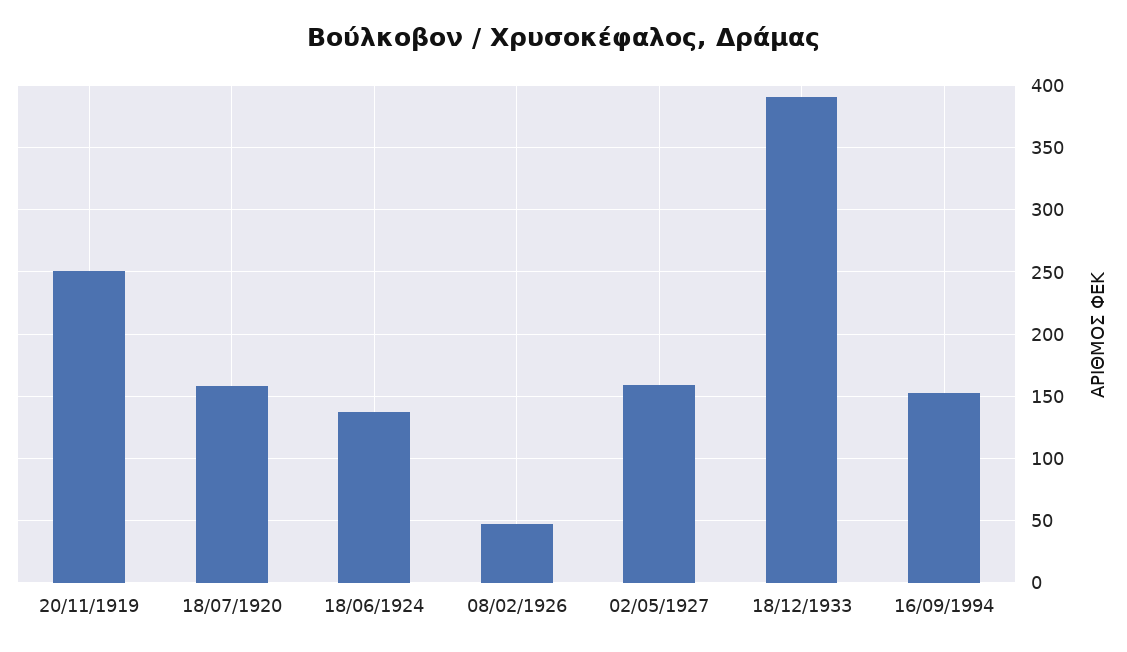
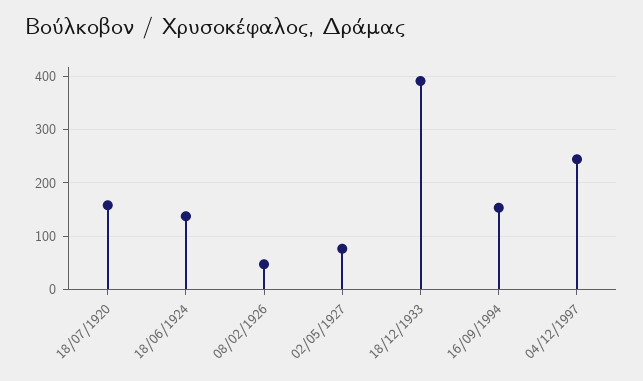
20/11/1919: 250 -> none
02/05/1927: 160 -> 80
04/12/1997: none -> 240

